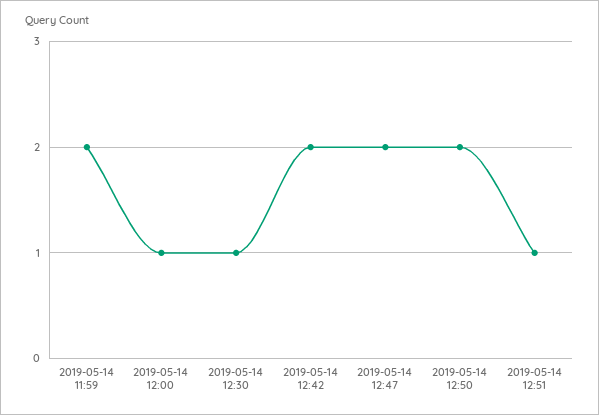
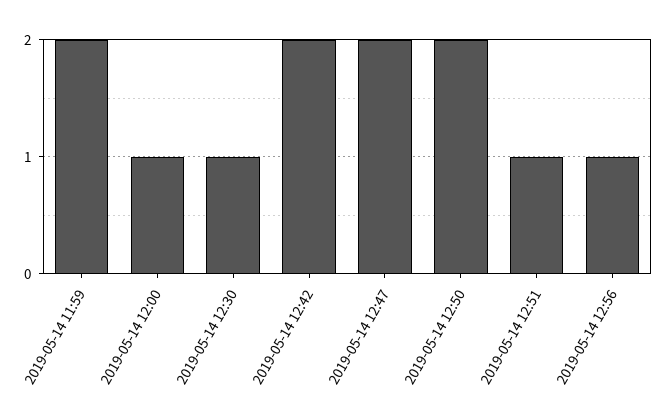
2019-05-14 12:56: none -> 1

